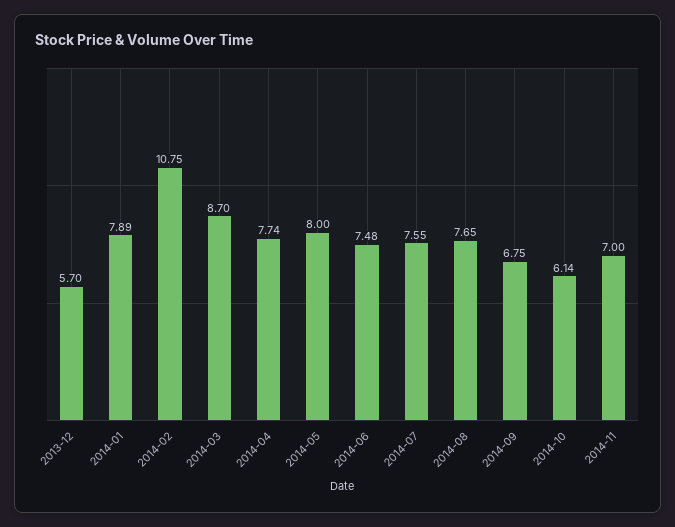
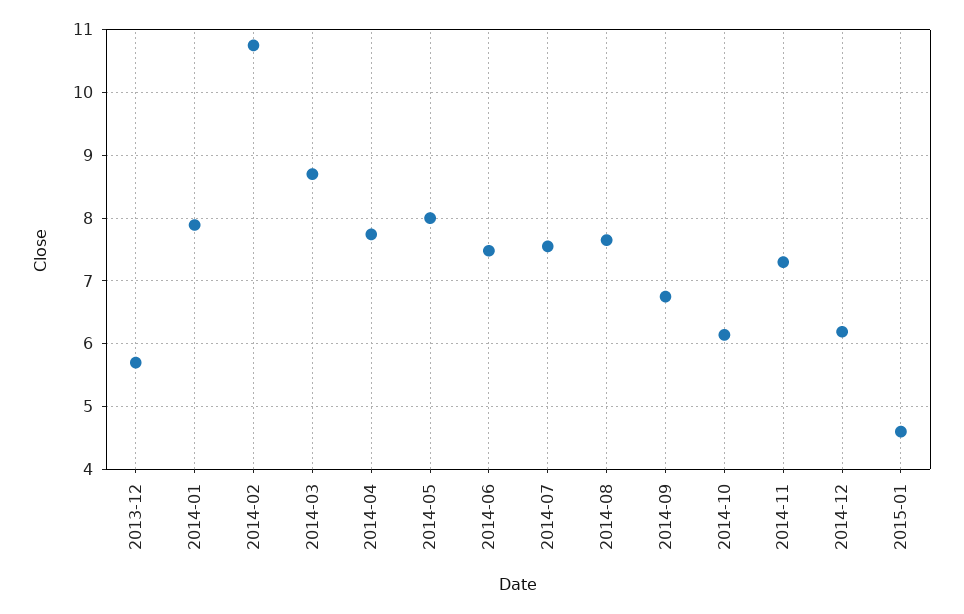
2014-11: 7 -> 7.3
2014-12: none -> 6.2
2015-01: none -> 4.6

